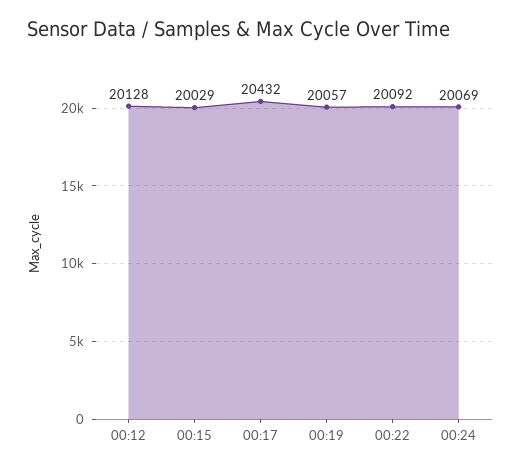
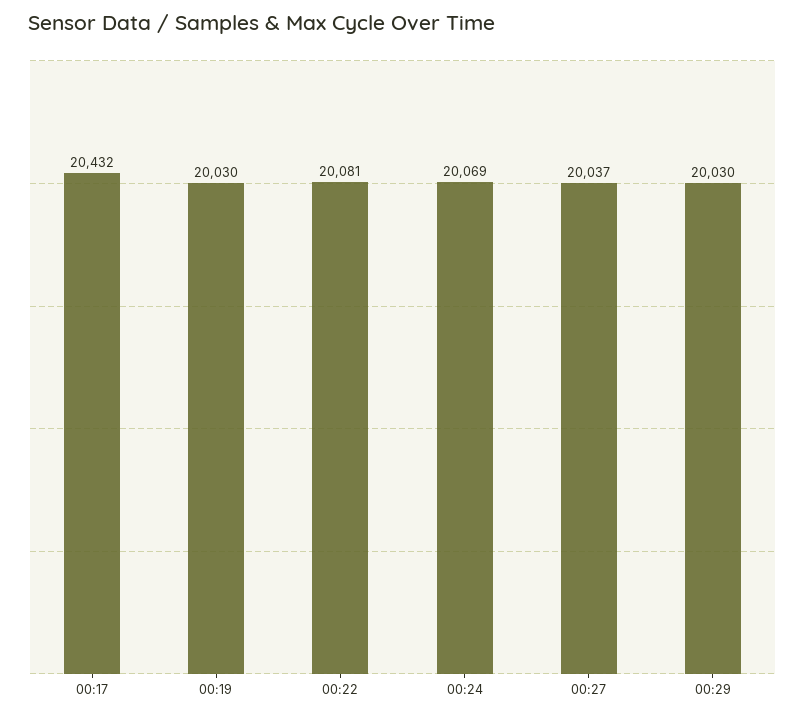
00:12: 20128 -> none
00:15: 20029 -> none
00:19: 20057 -> 20030
00:22: 20092 -> 20081
00:27: none -> 20037
00:29: none -> 20030

